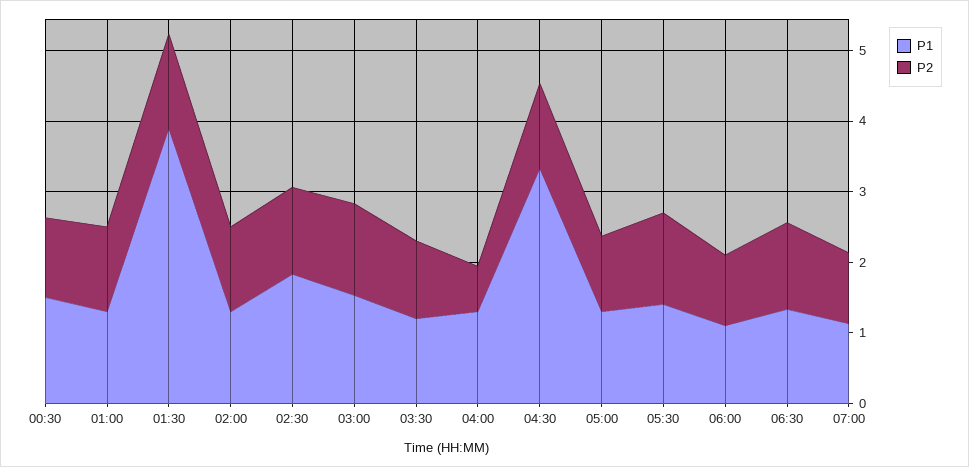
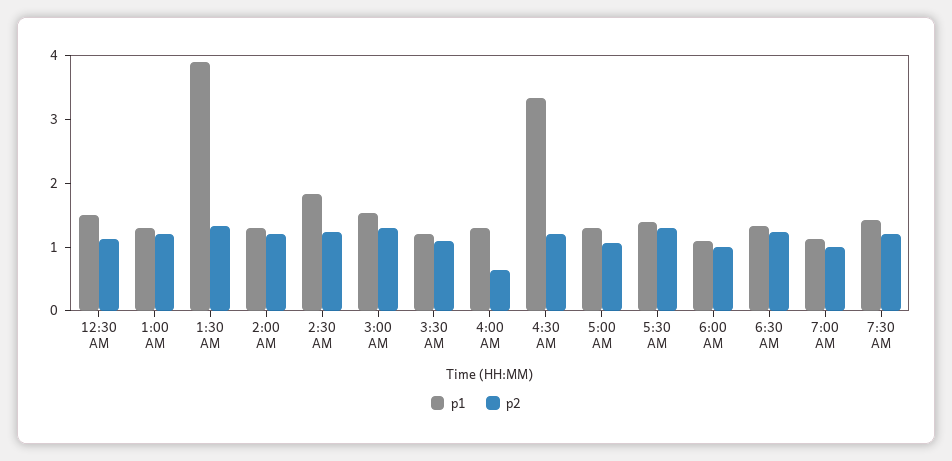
P1, 7:30 AM: none -> 1.4
P2, 7:30 AM: none -> 1.2

